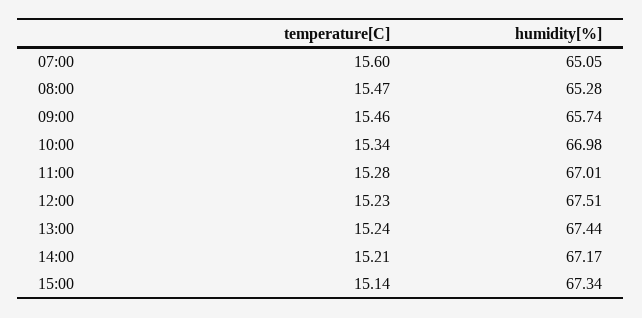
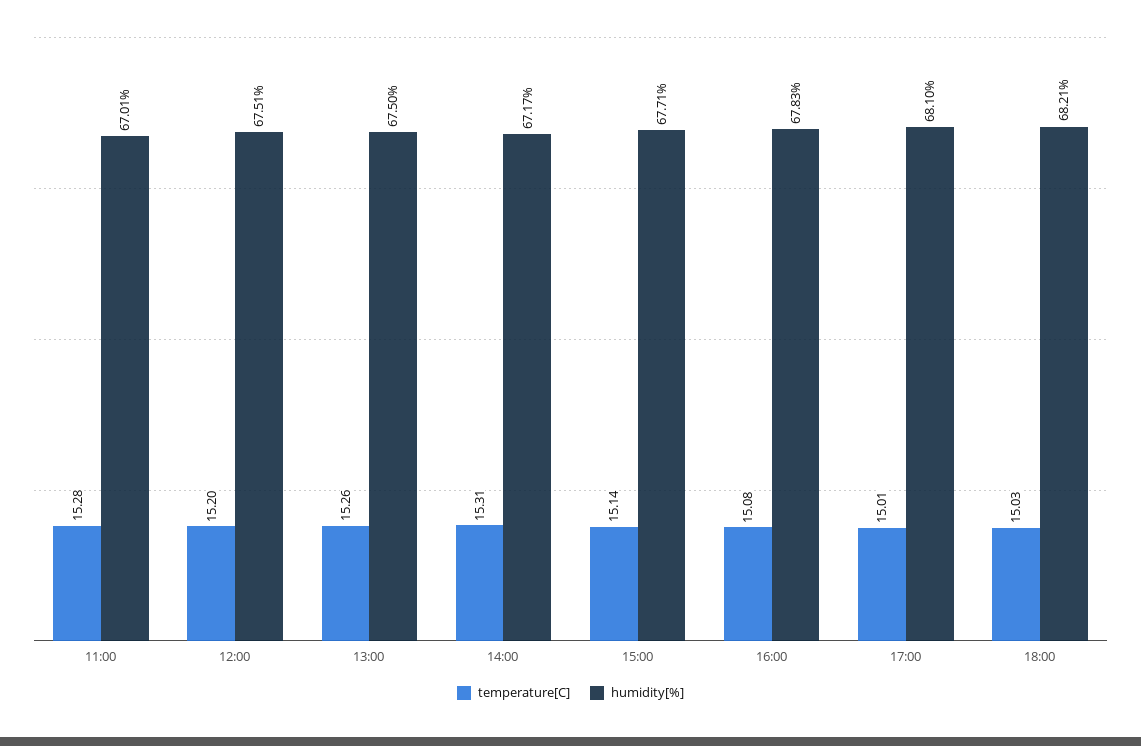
temperature[C], 07:00: 15.6 -> none
humidity[%], 07:00: 65.05 -> none
temperature[C], 08:00: 15.47 -> none
humidity[%], 08:00: 65.28 -> none
temperature[C], 09:00: 15.46 -> none
humidity[%], 09:00: 65.74 -> none
temperature[C], 10:00: 15.34 -> none
humidity[%], 10:00: 66.98 -> none
temperature[C], 12:00: 15.23 -> 15.2
temperature[C], 13:00: 15.24 -> 15.26
humidity[%], 13:00: 67.44 -> 67.5
temperature[C], 14:00: 15.21 -> 15.31
humidity[%], 15:00: 67.34 -> 67.71
temperature[C], 16:00: none -> 15.08
humidity[%], 16:00: none -> 67.83
temperature[C], 17:00: none -> 15.01
humidity[%], 17:00: none -> 68.1
temperature[C], 18:00: none -> 15.03
humidity[%], 18:00: none -> 68.21

